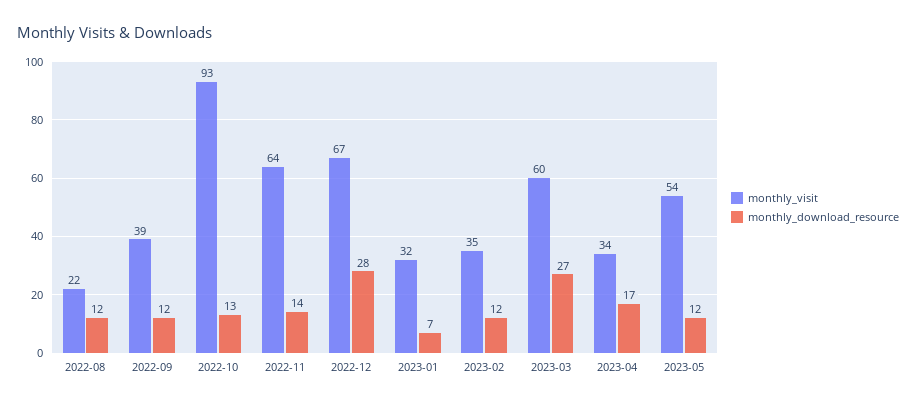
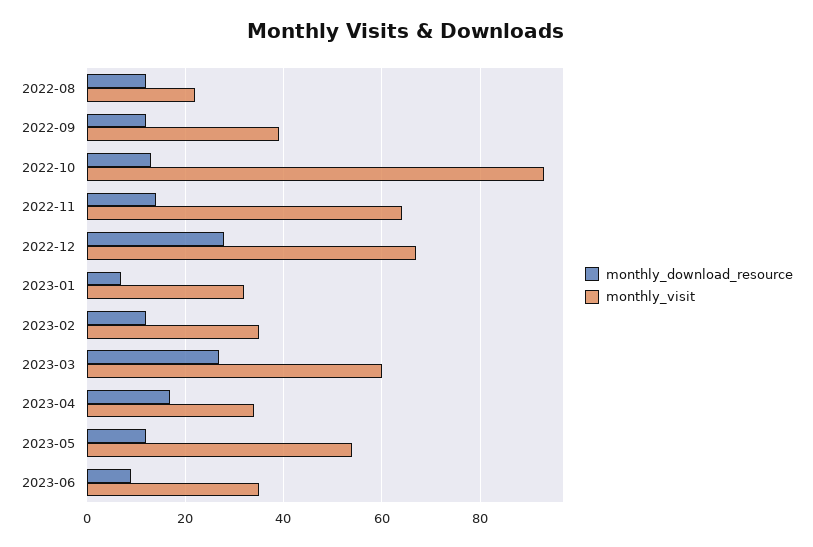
monthly_download_resource, 2023-06: none -> 10
monthly_visit, 2023-06: none -> 35

